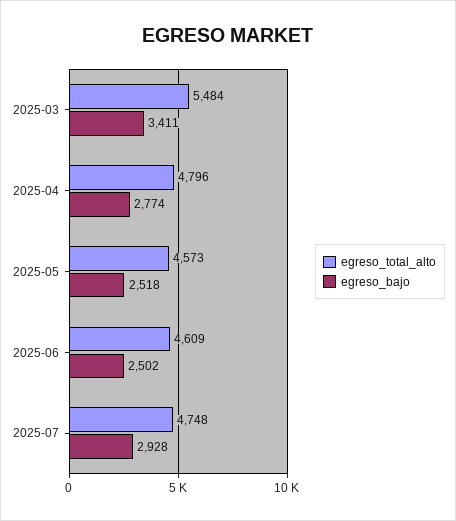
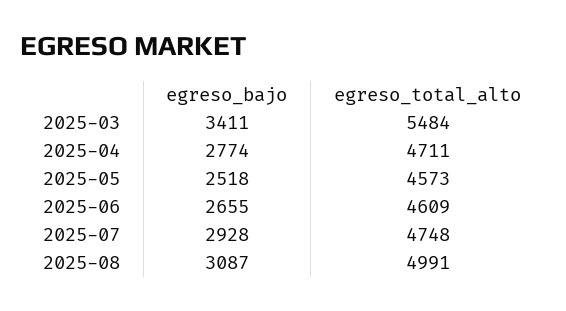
egreso_total_alto, 2025-04: 4796 -> 4711
egreso_bajo, 2025-06: 2502 -> 2655
egreso_bajo, 2025-08: none -> 3087
egreso_total_alto, 2025-08: none -> 4991

